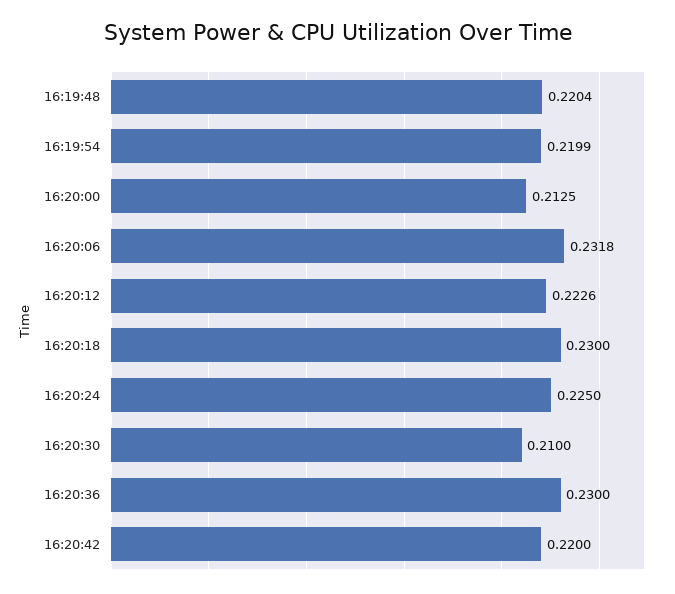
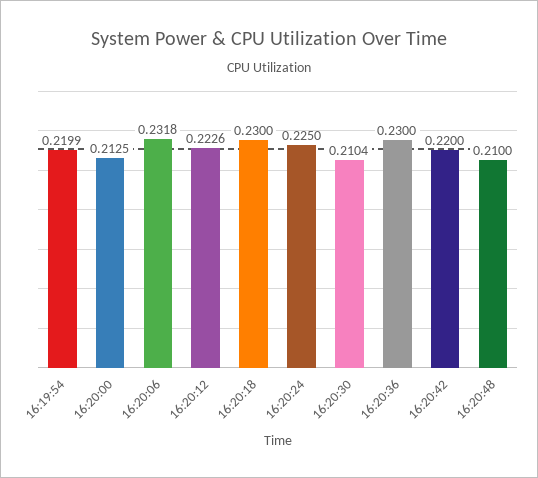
16:19:48: 0.2204 -> none
16:20:30: 0.21 -> 0.2104
16:20:48: none -> 0.21

